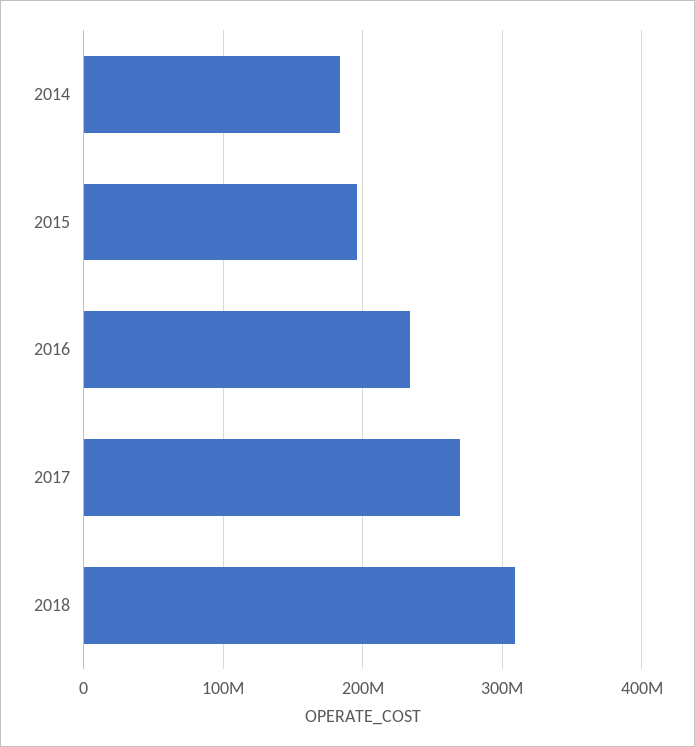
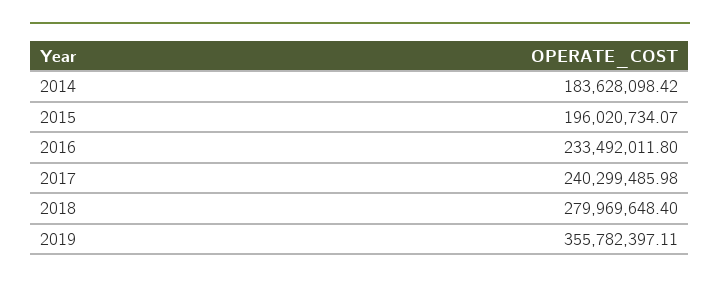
2017: 270000000 -> 240299485.98
2018: 310000000 -> 279969648.4
2019: none -> 355782397.11

